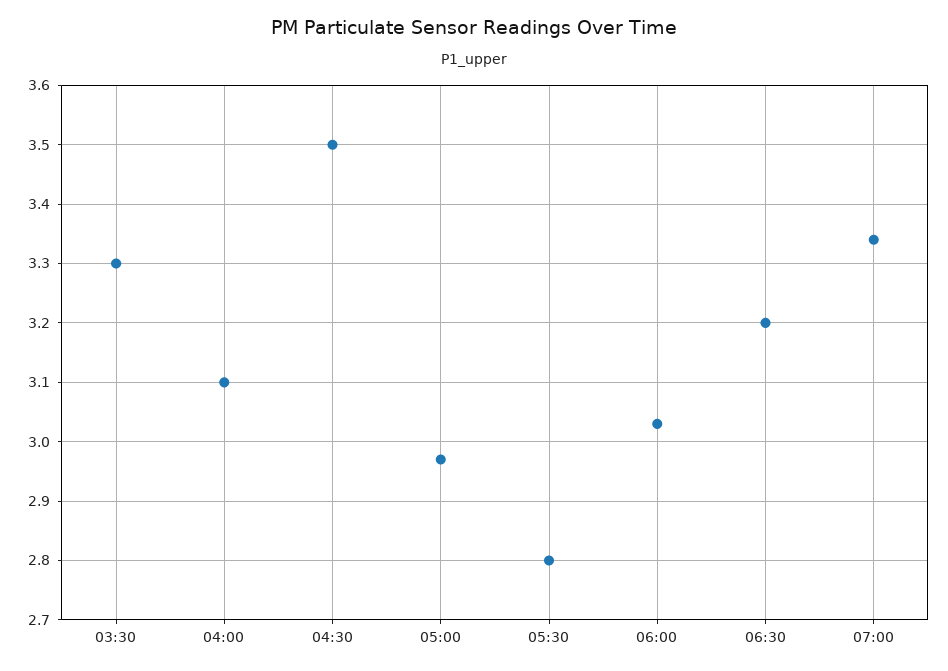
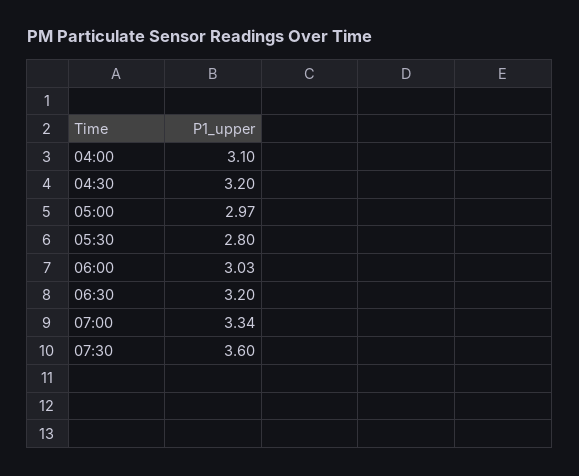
03:30: 3.3 -> none
04:30: 3.5 -> 3.2
07:30: none -> 3.6

